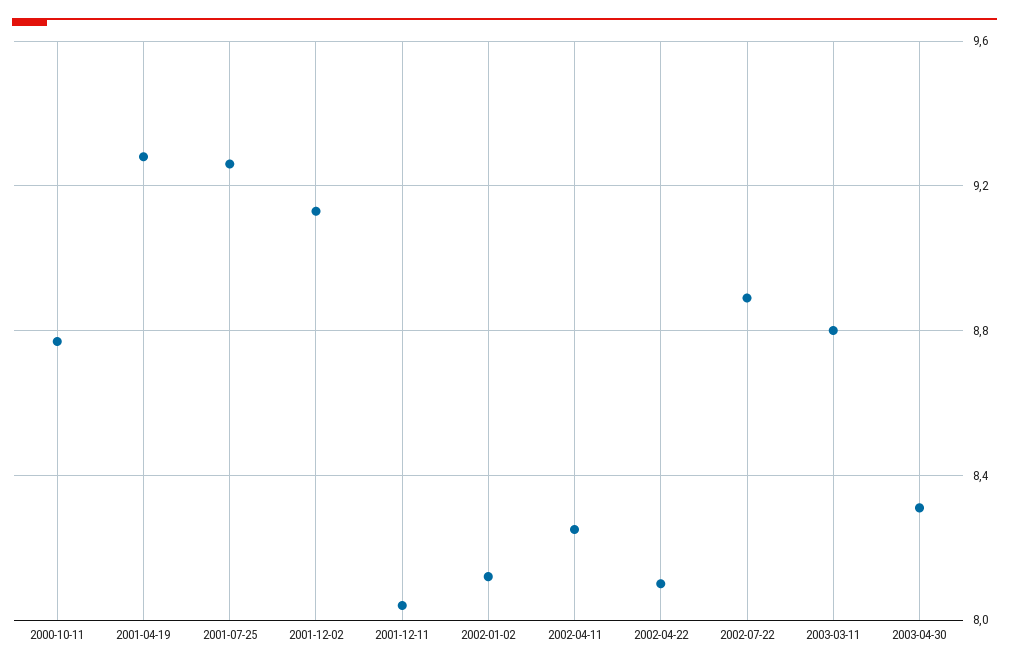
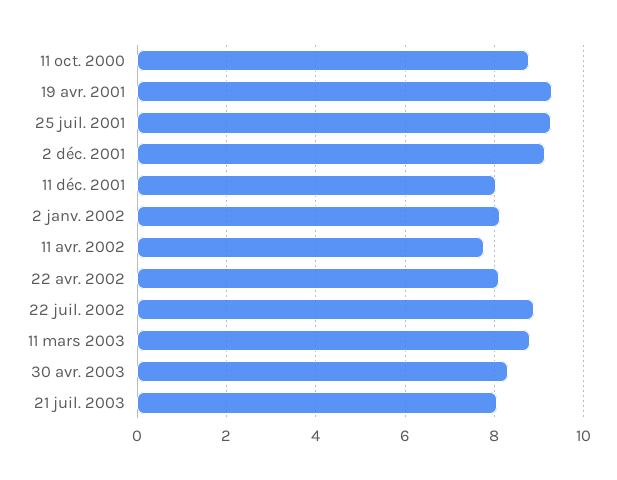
2002-04-11: 8.25 -> 7.8
21 juil. 2003: none -> 8

